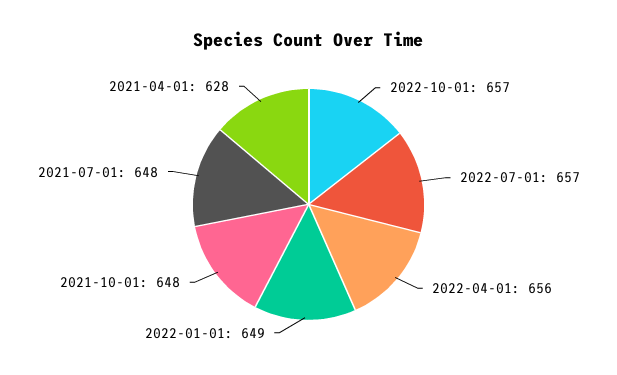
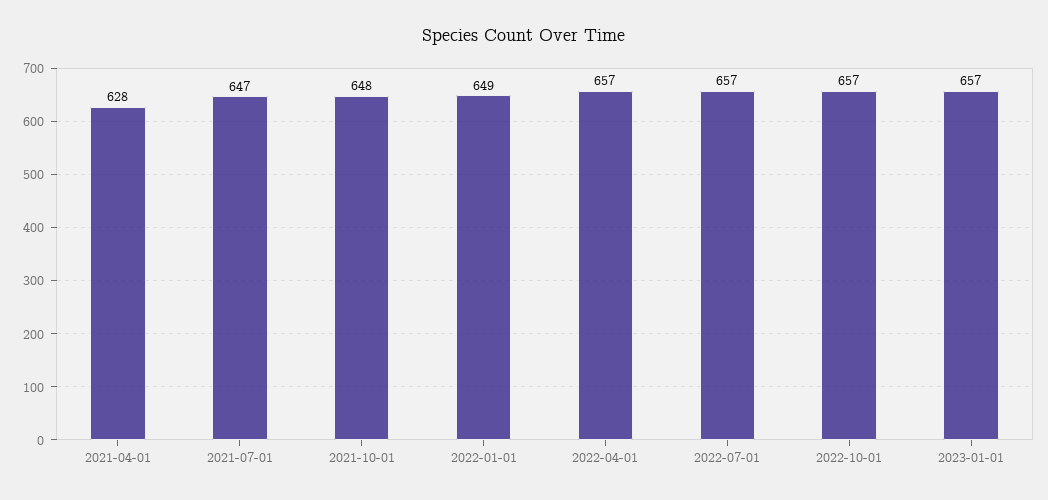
2022-04-01: 656 -> 657
2021-07-01: 648 -> 647
2023-01-01: none -> 657

